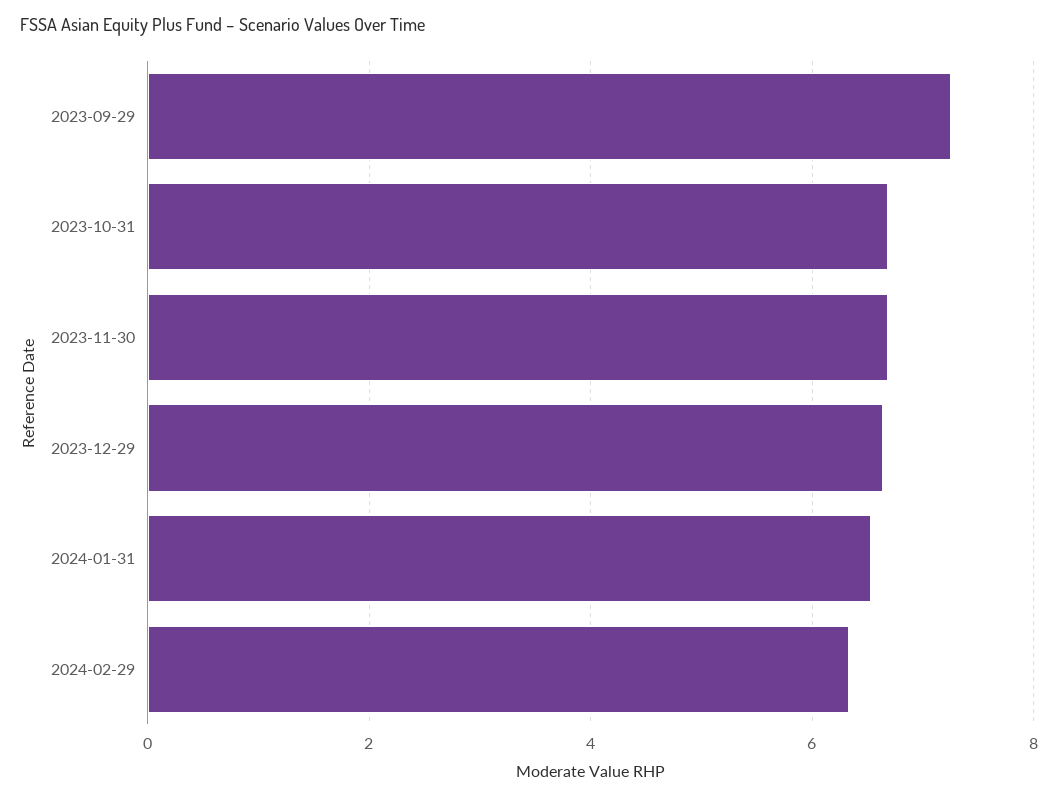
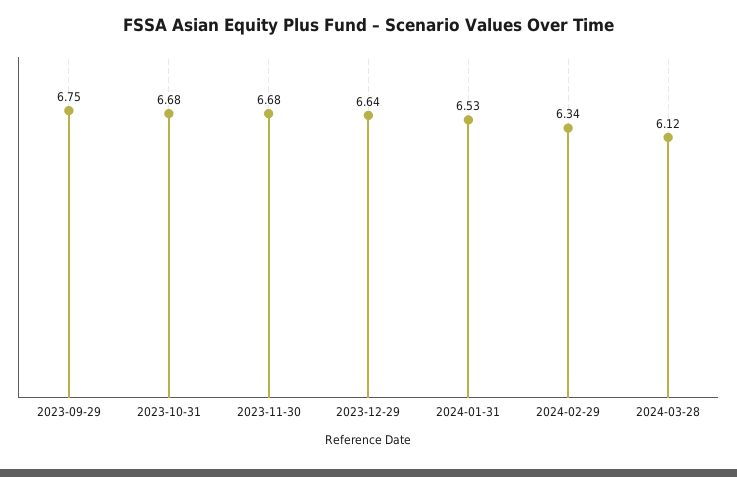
2023-09-29: 7.2 -> 6.75
2024-03-28: none -> 6.12

